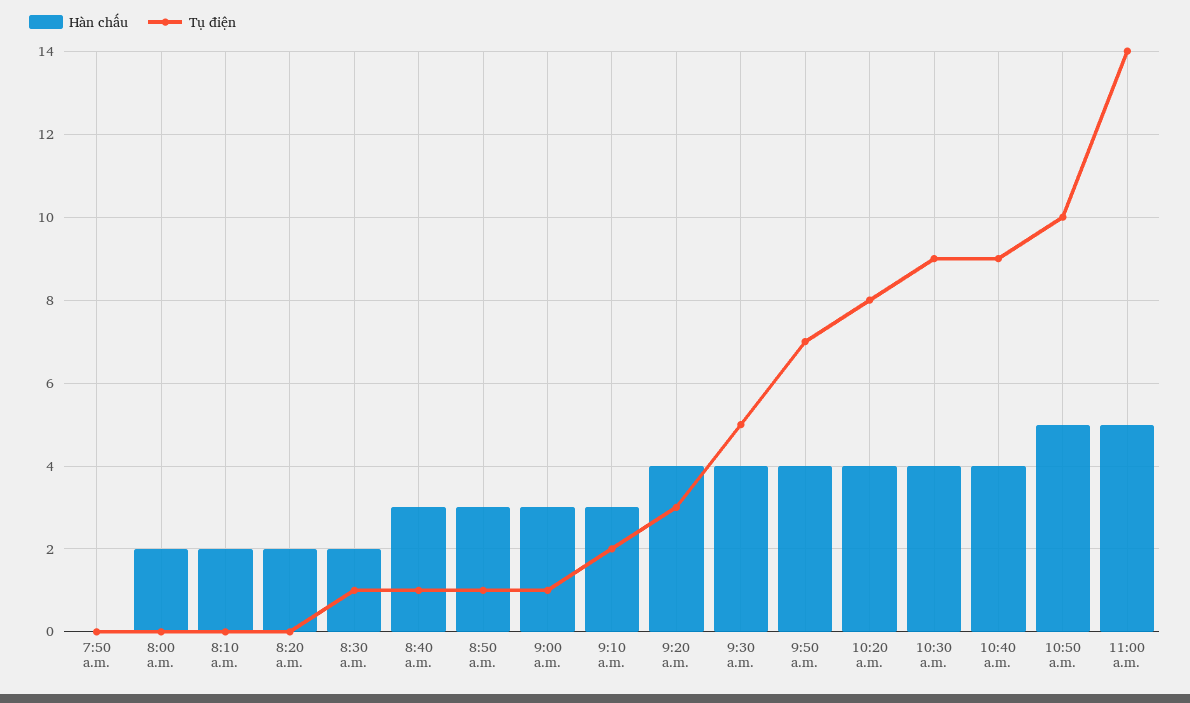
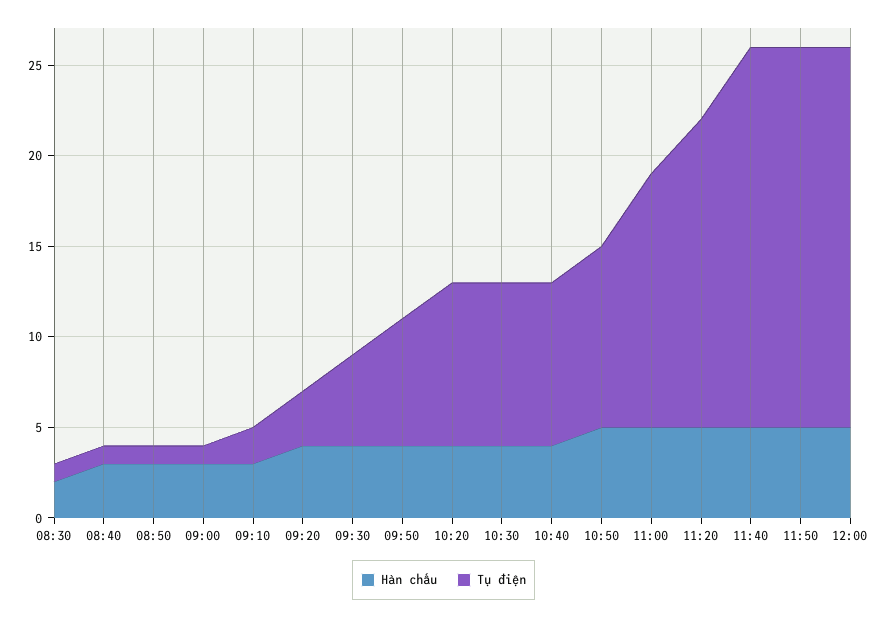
Hàn chấu, 7:50 a.m.: 0 -> none
Tụ điện, 7:50 a.m.: 0 -> none
Hàn chấu, 8:00 a.m.: 2 -> none
Tụ điện, 8:00 a.m.: 0 -> none
Hàn chấu, 8:10 a.m.: 2 -> none
Tụ điện, 8:10 a.m.: 0 -> none
Hàn chấu, 8:20 a.m.: 2 -> none
Tụ điện, 8:20 a.m.: 0 -> none
Tụ điện, 10:20 a.m.: 8 -> 9
Hàn chấu, 11:20: none -> 5
Tụ điện, 11:20: none -> 17
Hàn chấu, 11:40: none -> 5
Tụ điện, 11:40: none -> 21
Hàn chấu, 11:50: none -> 5
Tụ điện, 11:50: none -> 21
Hàn chấu, 12:00: none -> 5
Tụ điện, 12:00: none -> 21

